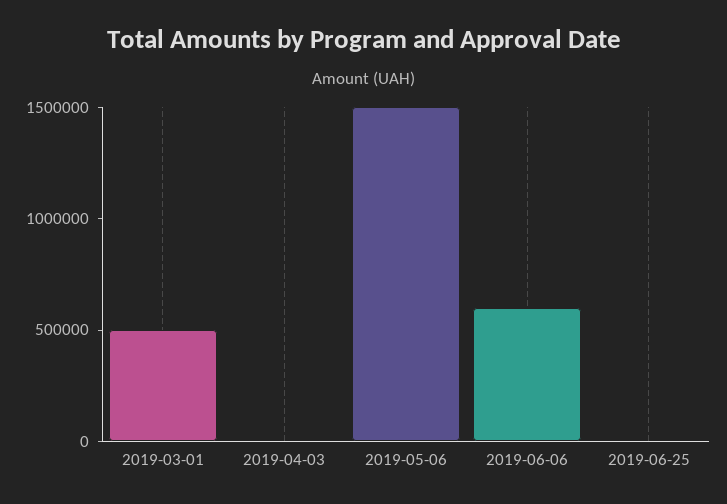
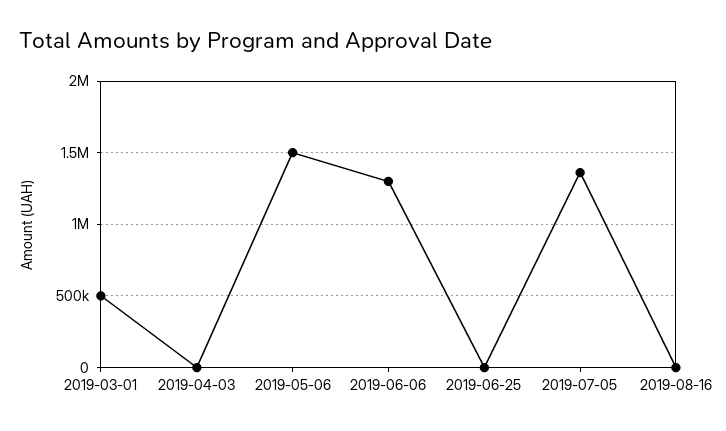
2019-06-06: 600000 -> 1300000
2019-07-05: none -> 1350000
2019-08-16: none -> 0

